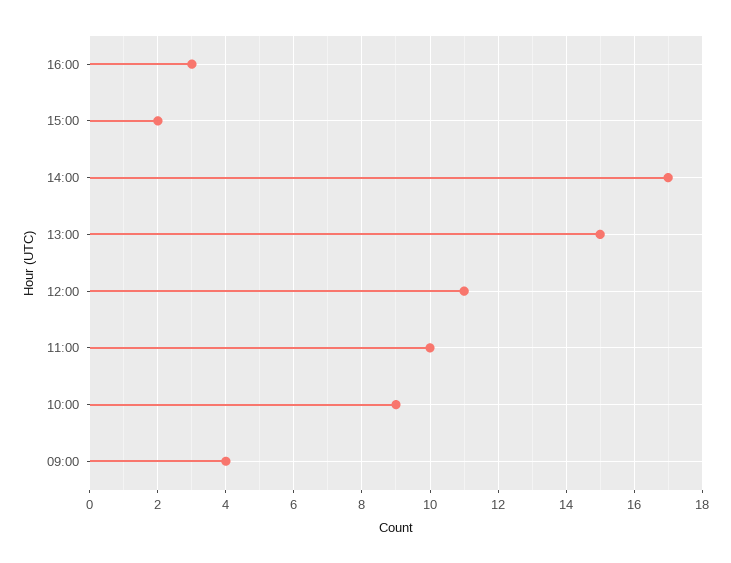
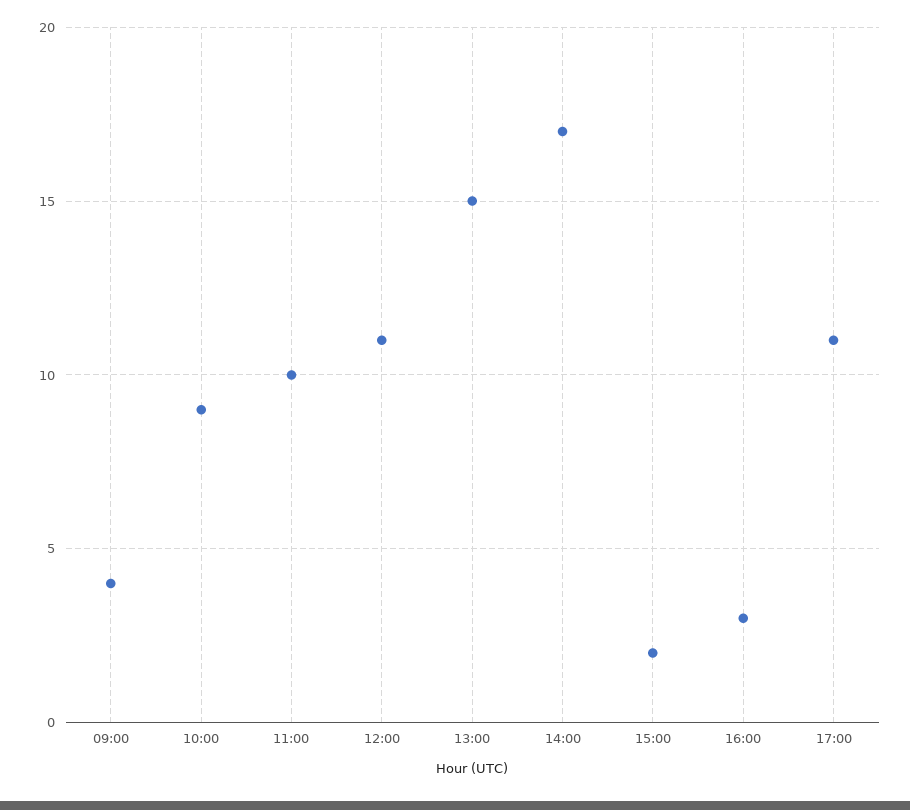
17:00: none -> 11

